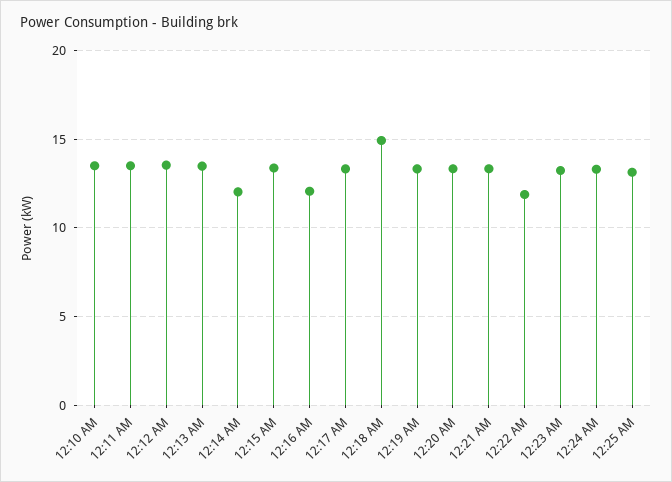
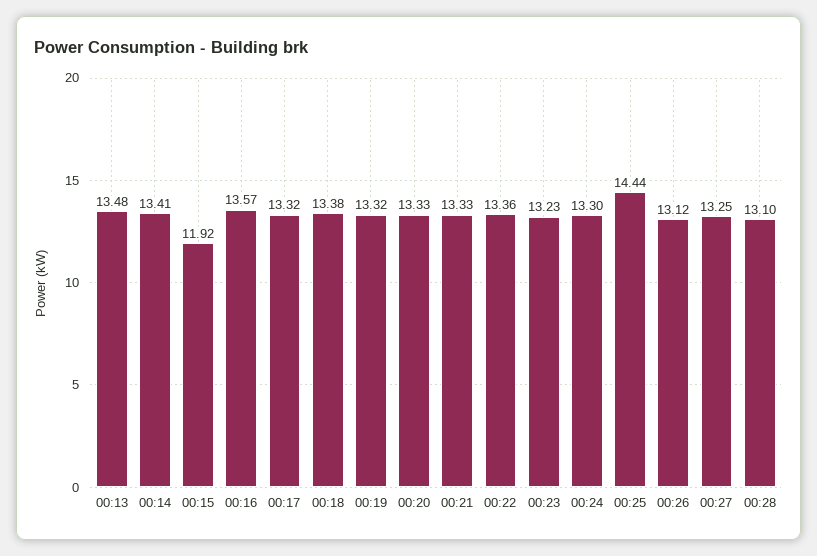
12:10 AM: 13.5 -> none
12:11 AM: 13.5 -> none
12:12 AM: 13.5 -> none
12:14 AM: 12 -> 13.41
12:15 AM: 13.5 -> 11.92
12:16 AM: 12 -> 13.57
12:18 AM: 15 -> 13.38
12:22 AM: 12 -> 13.36
12:25 AM: 13 -> 14.44
00:26: none -> 13.12
00:27: none -> 13.25
00:28: none -> 13.1

